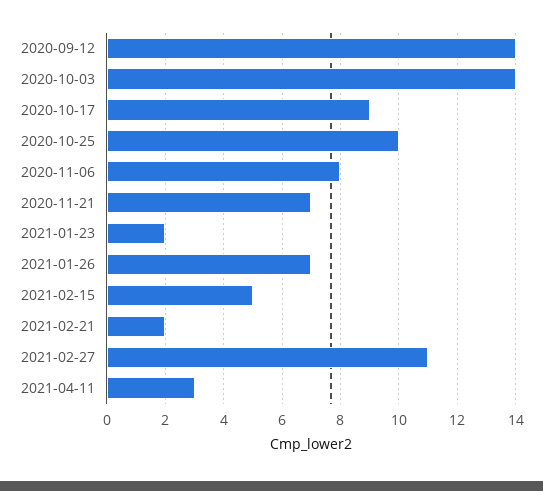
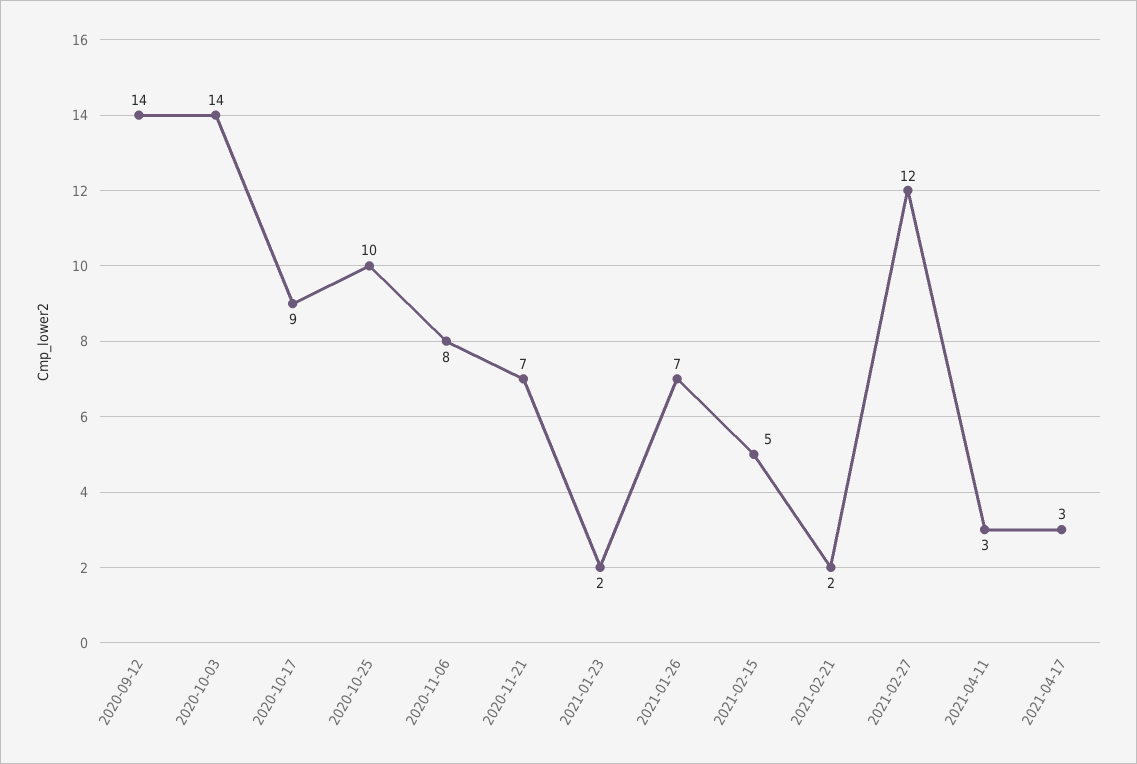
2021-02-27: 11 -> 12
2021-04-17: none -> 3

